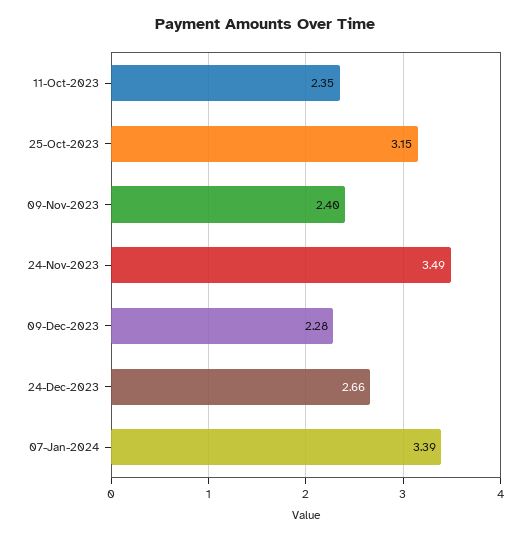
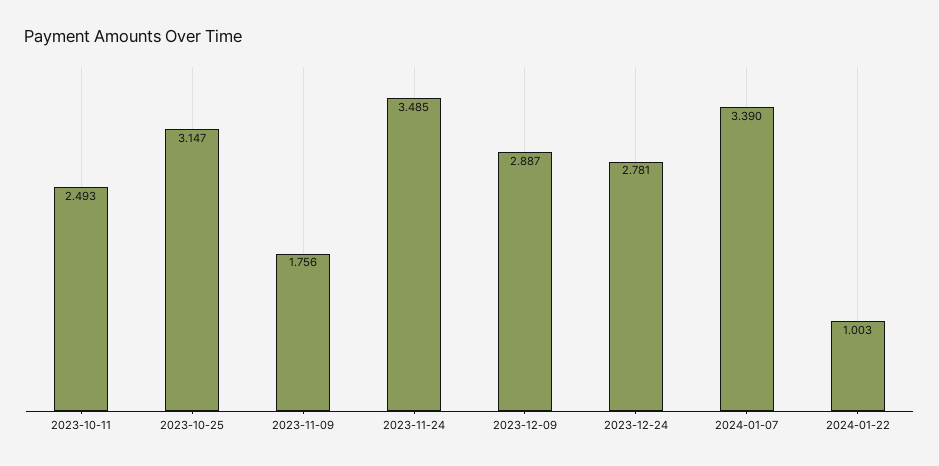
11-Oct-2023: 2.35 -> 2.493
09-Nov-2023: 2.4 -> 1.756
09-Dec-2023: 2.28 -> 2.887
24-Dec-2023: 2.66 -> 2.781
2024-01-22: none -> 1.003

